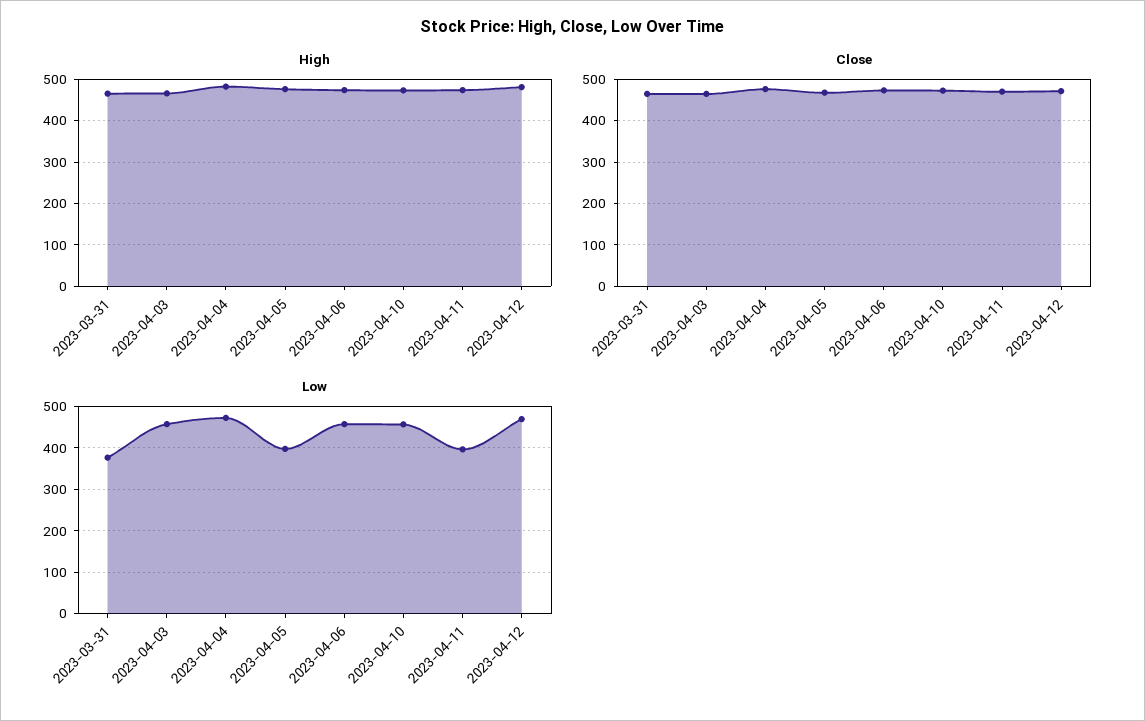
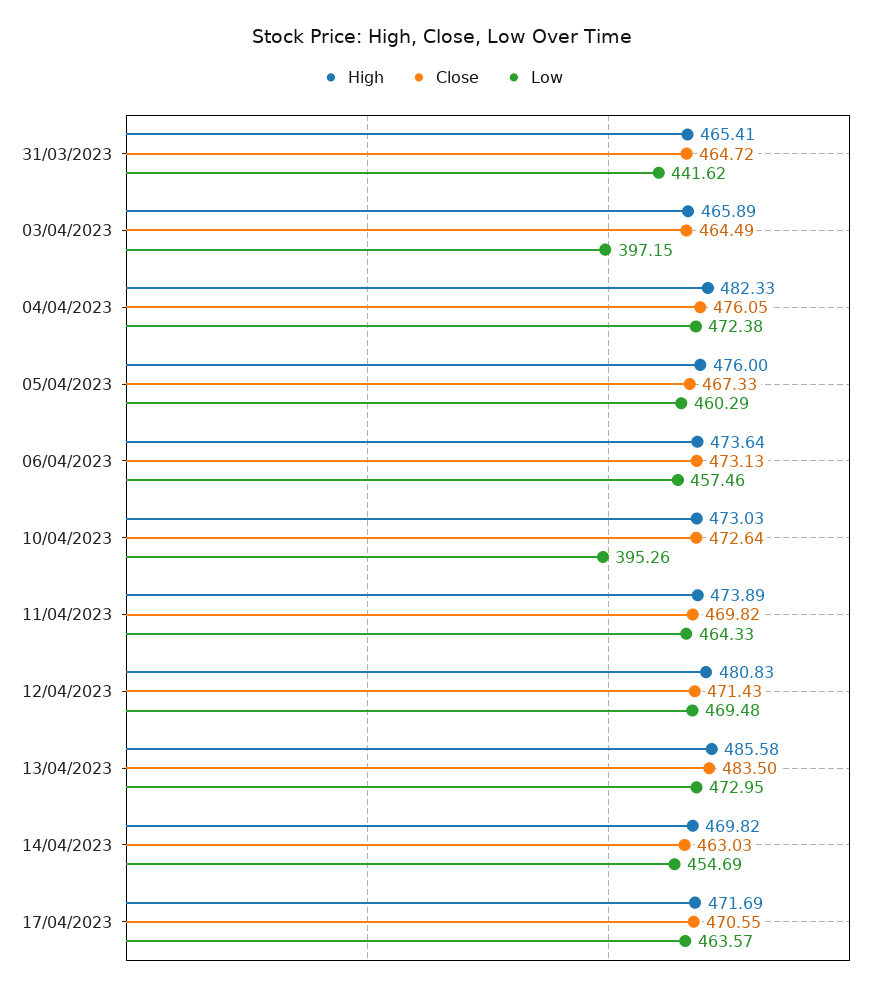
Low, 2023-03-31: 380 -> 441.62
Low, 2023-04-03: 460 -> 397.15
Low, 2023-04-05: 400 -> 460.29
Low, 2023-04-10: 460 -> 395.26
Low, 2023-04-11: 400 -> 464.33
High, 13/04/2023: none -> 485.58
Close, 13/04/2023: none -> 483.5
Low, 13/04/2023: none -> 472.95
High, 14/04/2023: none -> 469.82
Close, 14/04/2023: none -> 463.03
Low, 14/04/2023: none -> 454.69
High, 17/04/2023: none -> 471.69
Close, 17/04/2023: none -> 470.55
Low, 17/04/2023: none -> 463.57

